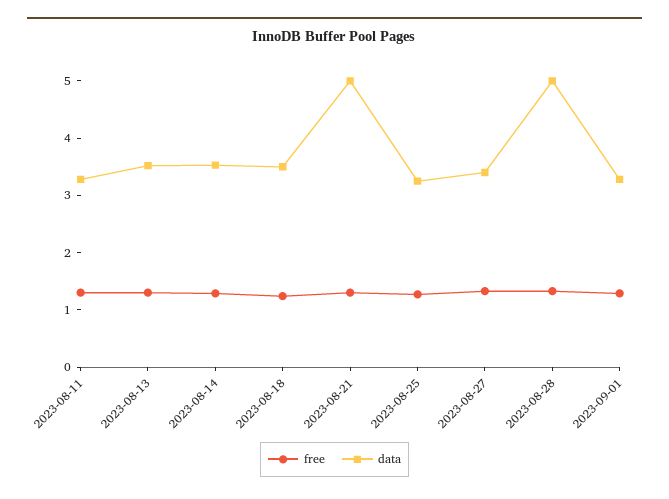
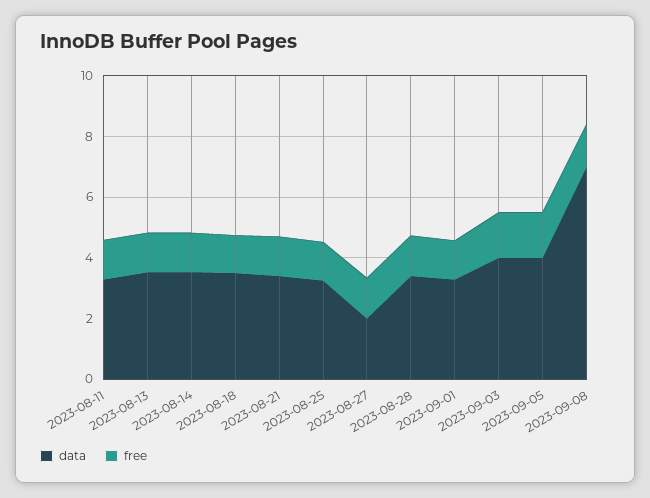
data, 2023-08-21: 5 -> 3.5
data, 2023-08-27: 3.4 -> 2
data, 2023-08-28: 5 -> 3.5
data, 2023-09-03: none -> 4
free, 2023-09-03: none -> 1.5
data, 2023-09-05: none -> 4
free, 2023-09-05: none -> 1.5
data, 2023-09-08: none -> 7
free, 2023-09-08: none -> 1.5

